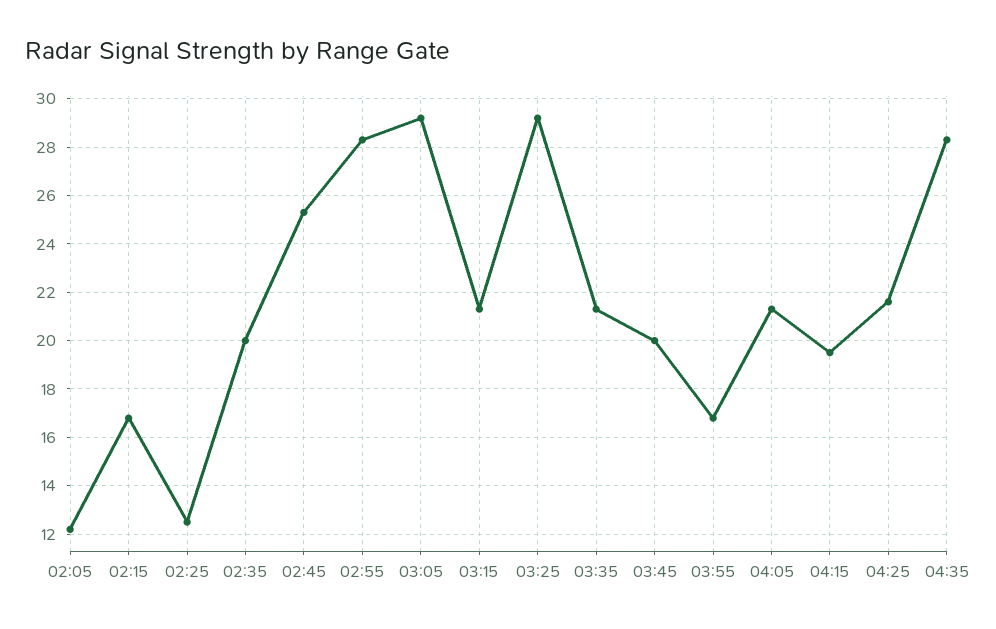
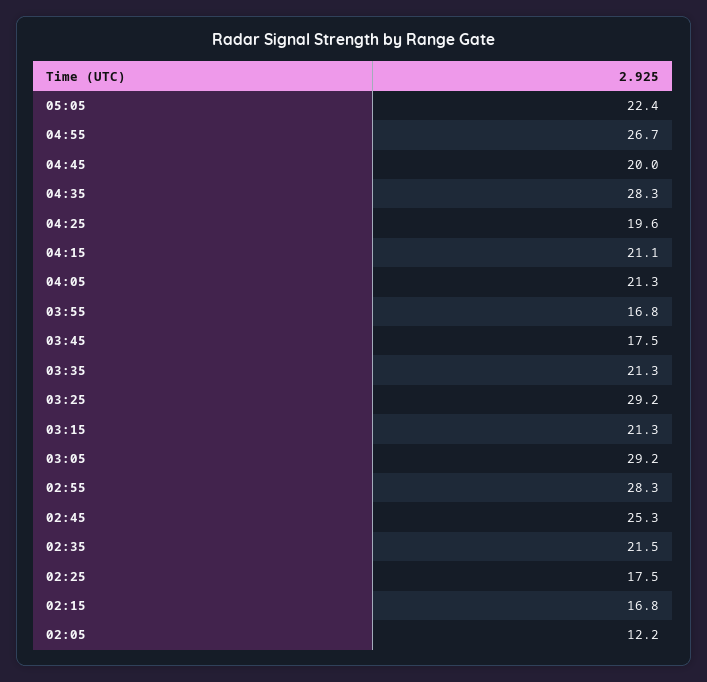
02:25: 12.5 -> 17.5
02:35: 20 -> 21.5
03:45: 20 -> 17.5
04:15: 19.5 -> 21.1
04:25: 21.5 -> 19.6
05:05: none -> 22.4
04:55: none -> 26.7
04:45: none -> 20

